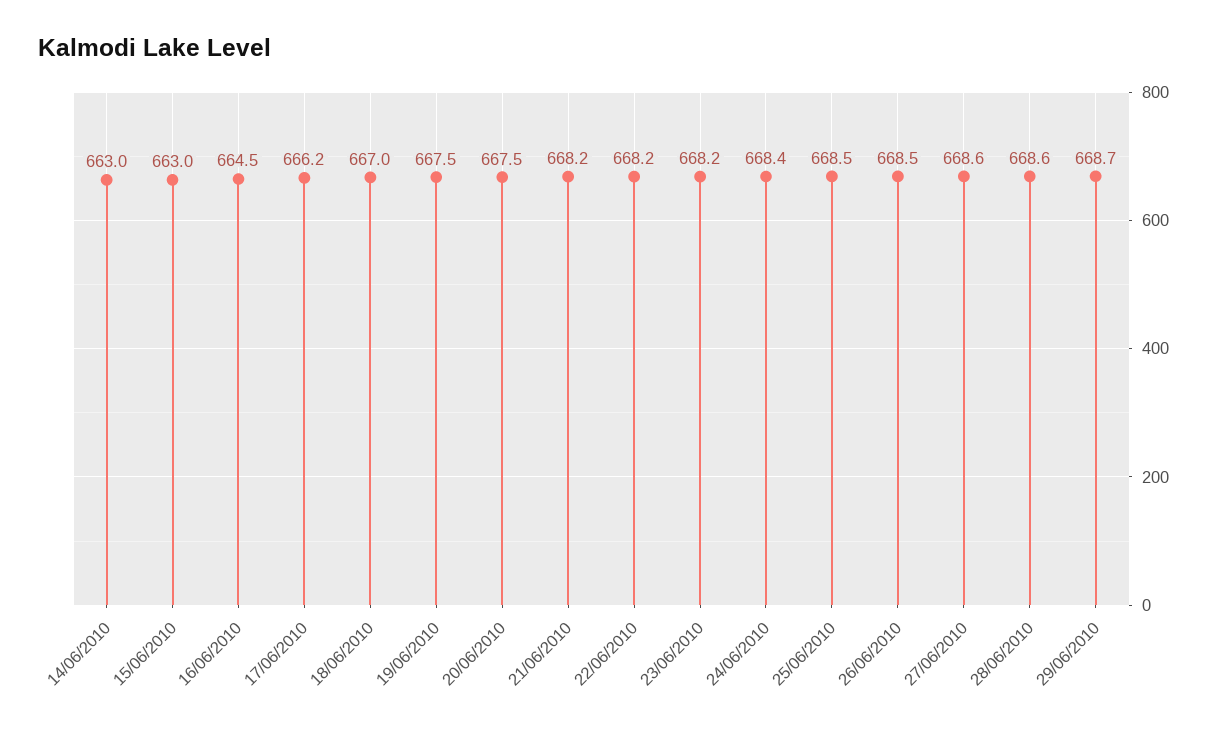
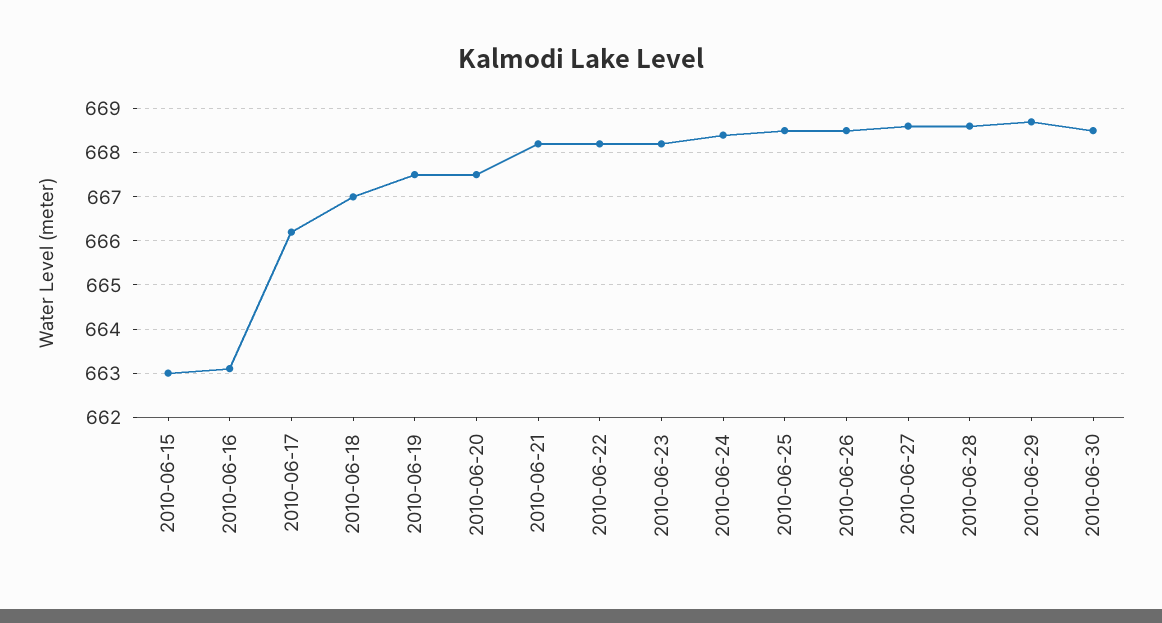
14/06/2010: 663 -> none
16/06/2010: 664.5 -> 663
2010-06-30: none -> 668.5

